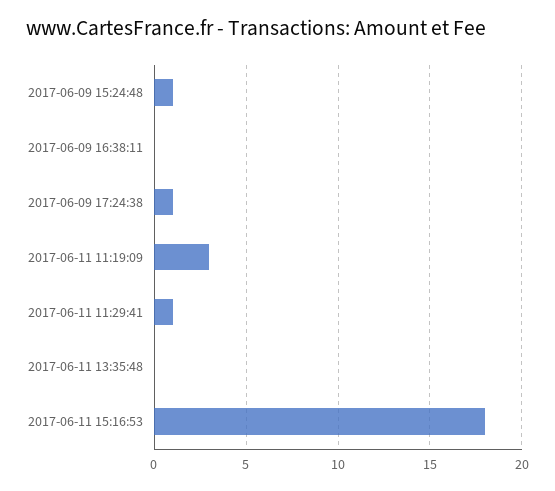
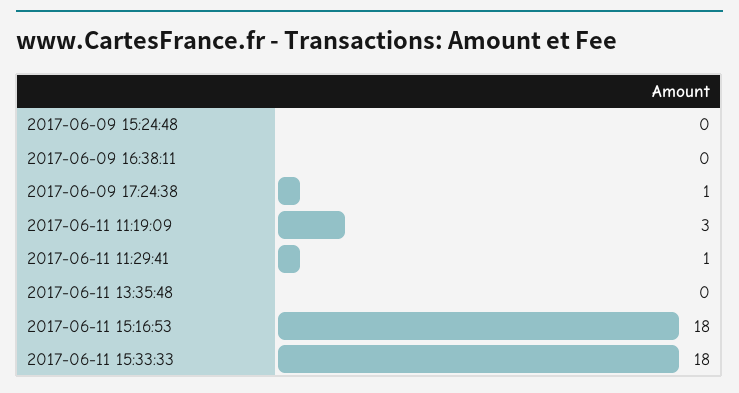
2017-06-09 15:24:48: 1 -> 0
2017-06-11 15:33:33: none -> 18

